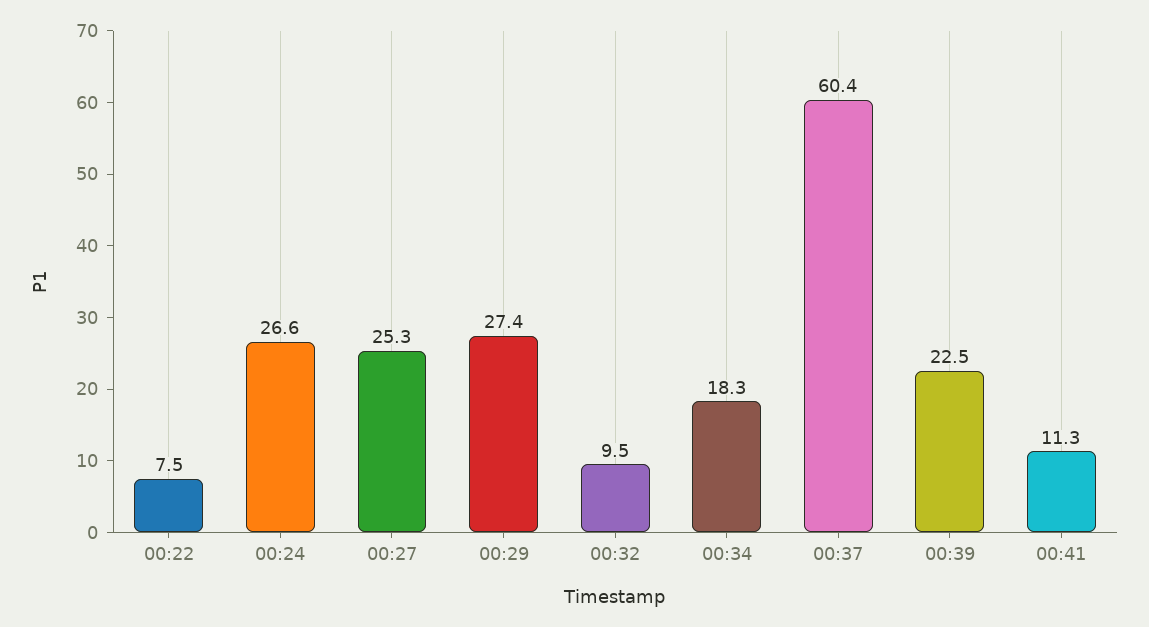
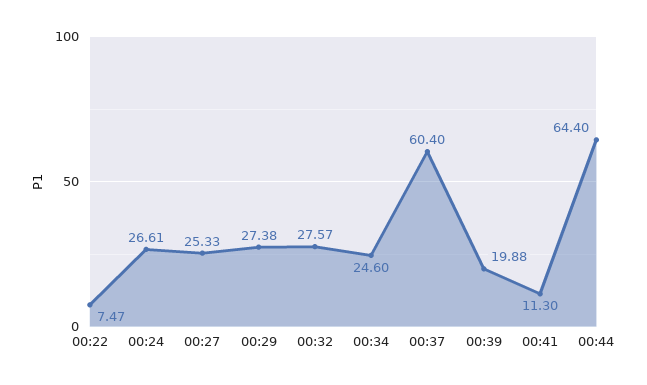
00:32: 9.5 -> 27.57
00:34: 18.3 -> 24.6
00:39: 22.5 -> 19.88
00:44: none -> 64.4

